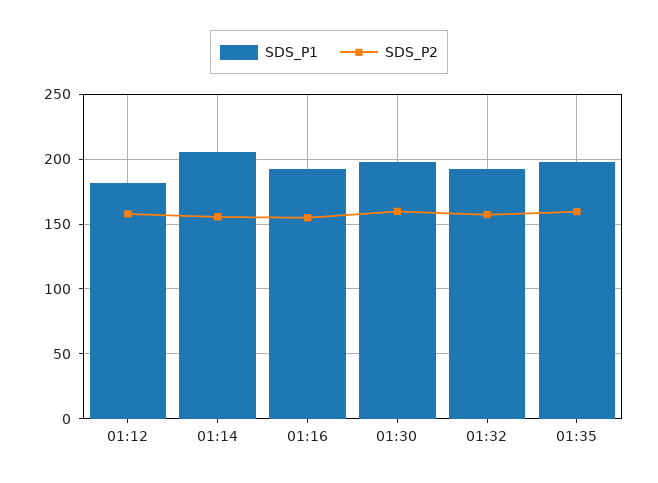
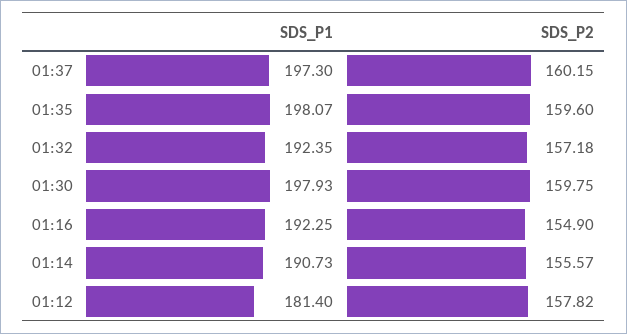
SDS_P1, 01:14: 205 -> 190.73
SDS_P1, 01:37: none -> 197.3
SDS_P2, 01:37: none -> 160.15

